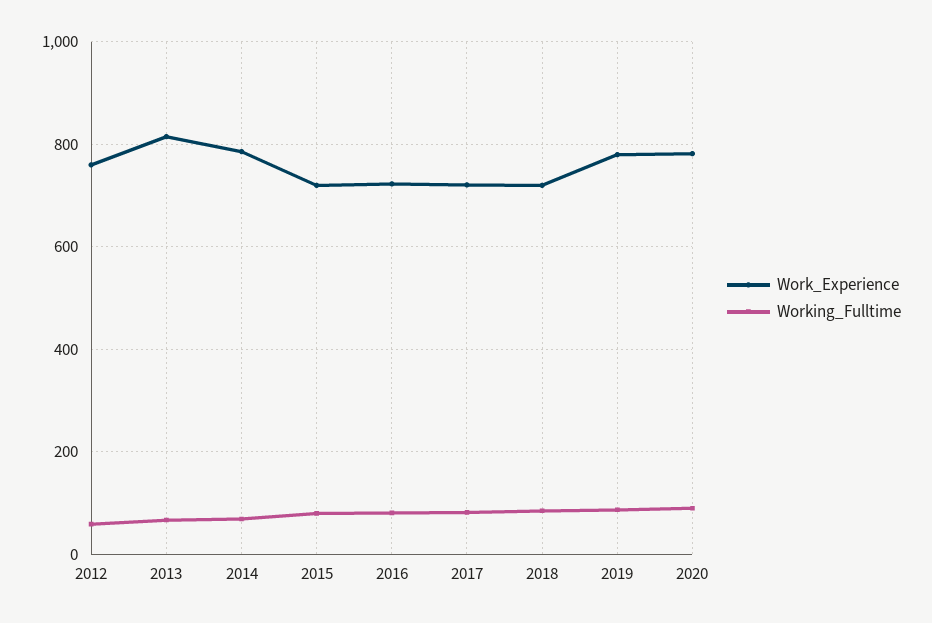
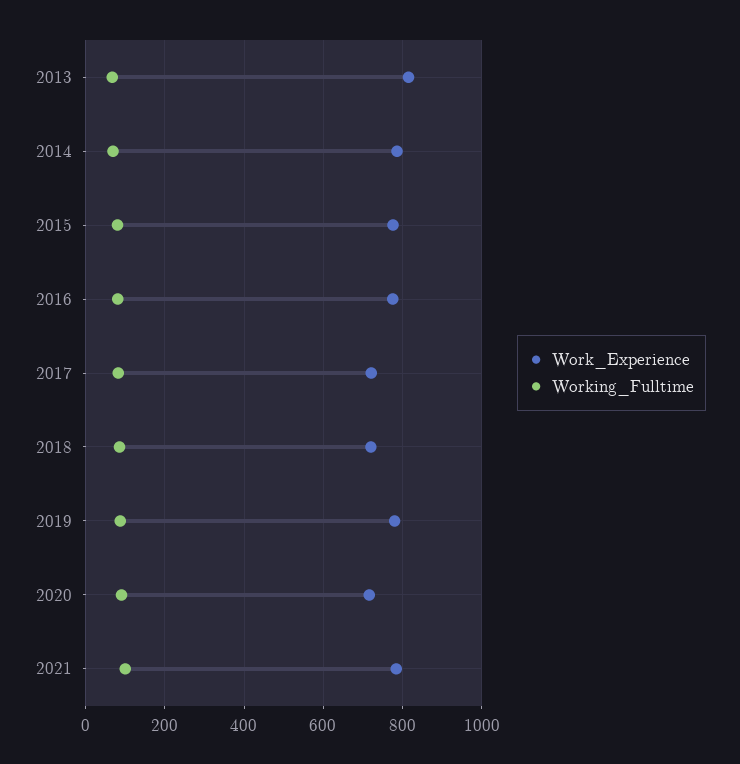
Work_Experience, 2012: 760 -> none
Working_Fulltime, 2012: 60 -> none
Work_Experience, 2015: 720 -> 780
Work_Experience, 2016: 720 -> 780
Work_Experience, 2020: 780 -> 720
Work_Experience, 2021: none -> 780
Working_Fulltime, 2021: none -> 100

